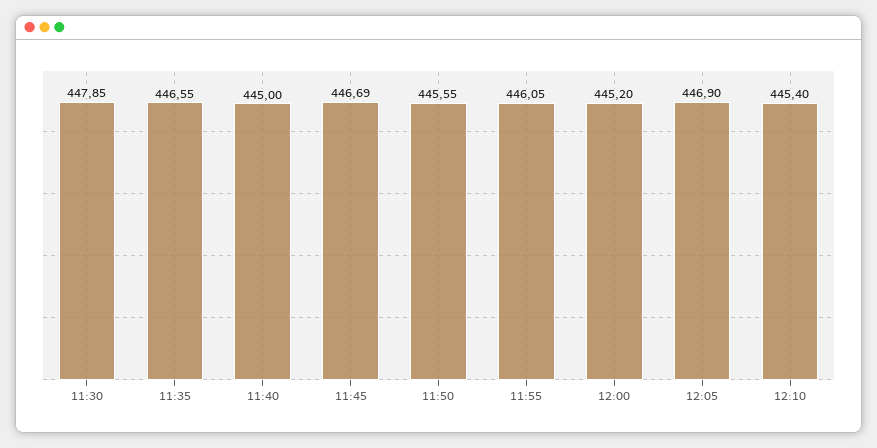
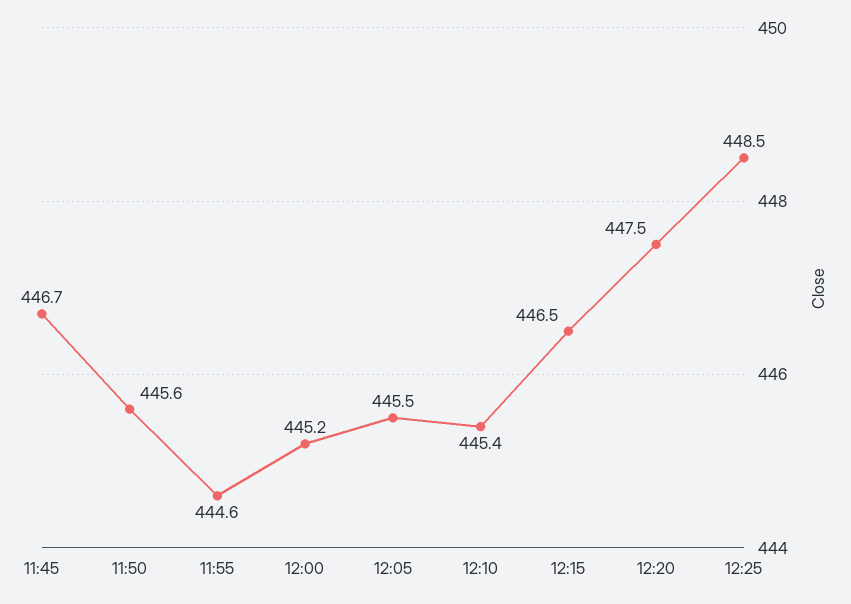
11:30: 447.85 -> none
11:35: 446.55 -> none
11:40: 445 -> none
11:55: 446.05 -> 444.6
12:05: 446.9 -> 445.5
12:15: none -> 446.5
12:20: none -> 447.5
12:25: none -> 448.5

